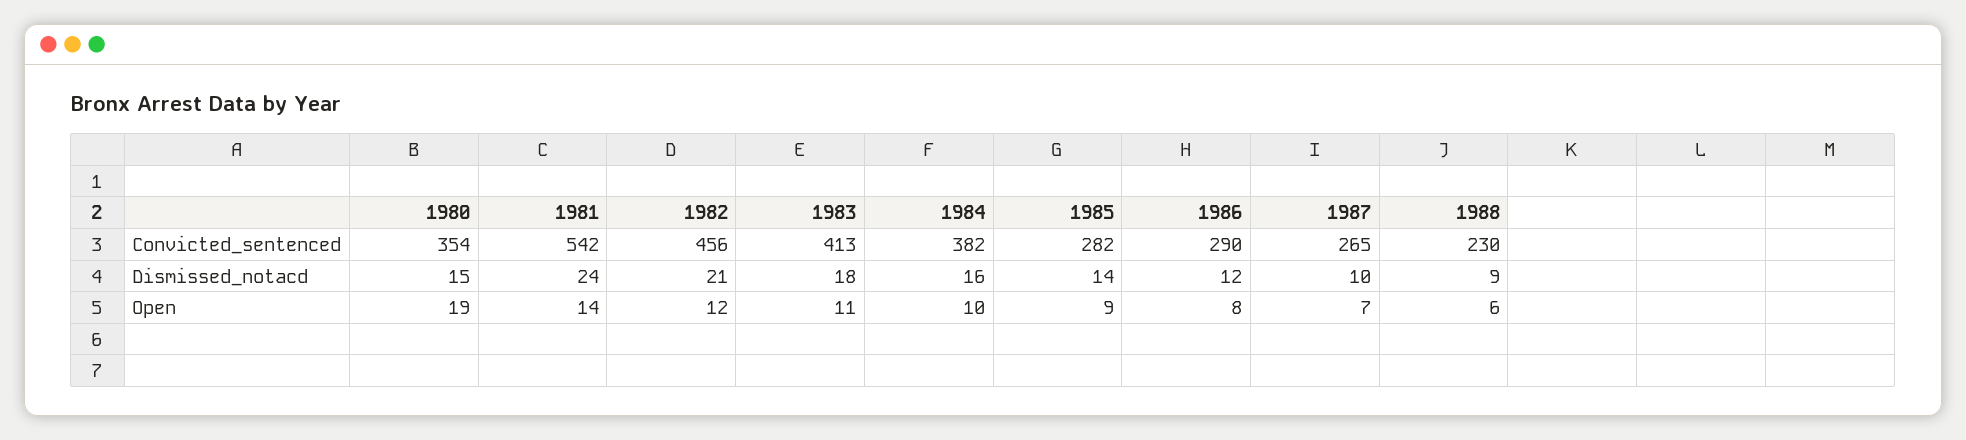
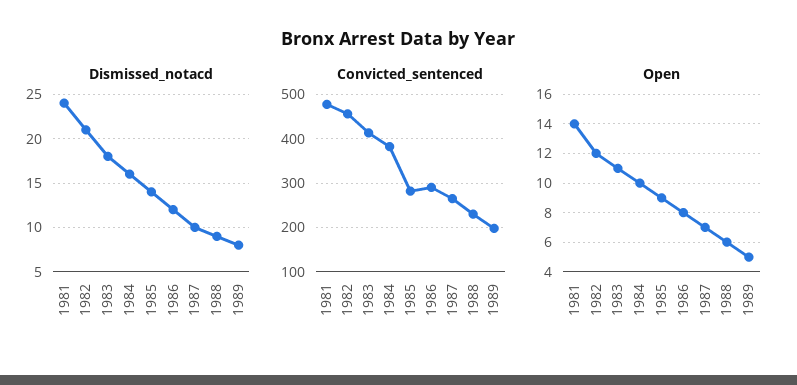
Convicted_sentenced, 1980: 354 -> none
Convicted_sentenced, 1981: 542 -> 480
Dismissed_notacd, 1980: 15 -> none
Open, 1980: 19 -> none
Dismissed_notacd, 1989: none -> 8
Convicted_sentenced, 1989: none -> 200
Open, 1989: none -> 5

